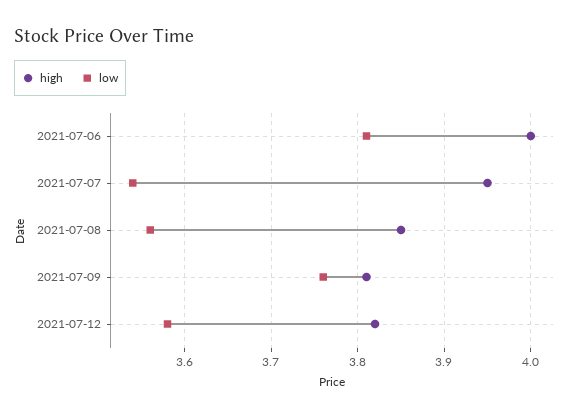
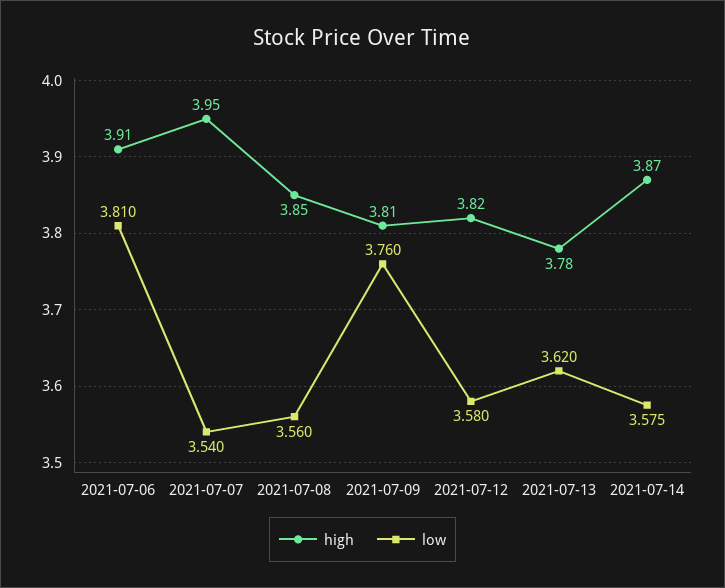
high, 2021-07-06: 4 -> 3.91
high, 2021-07-13: none -> 3.78
low, 2021-07-13: none -> 3.62
high, 2021-07-14: none -> 3.87
low, 2021-07-14: none -> 3.575

